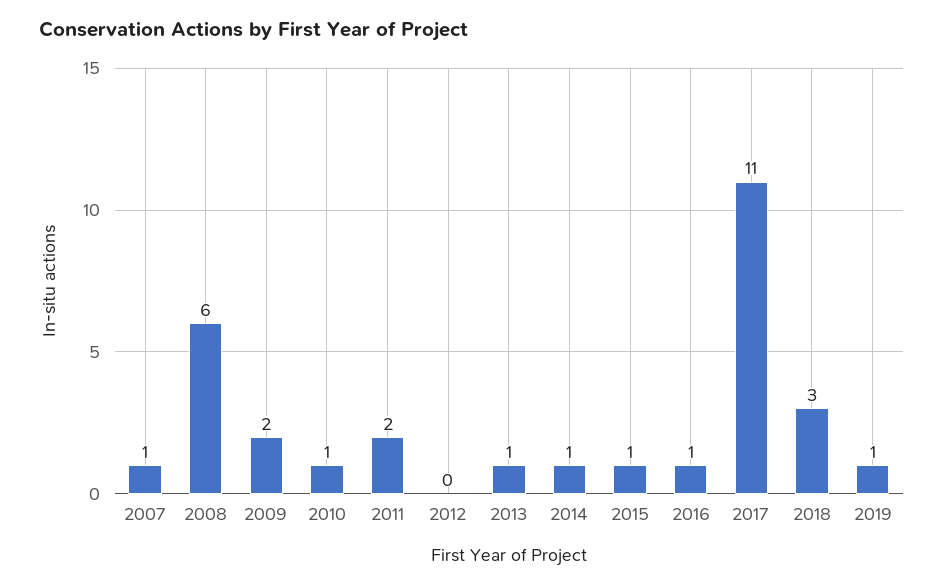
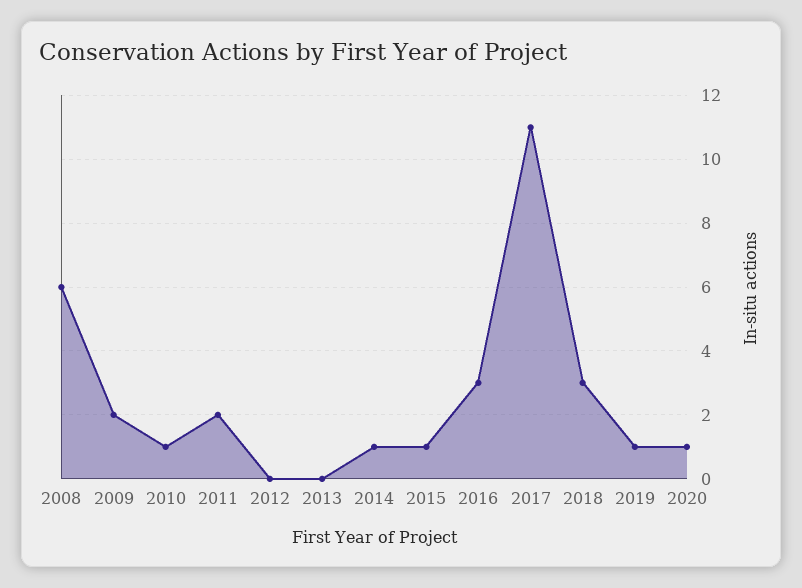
2007: 1 -> none
2013: 1 -> 0
2016: 1 -> 3
2020: none -> 1

